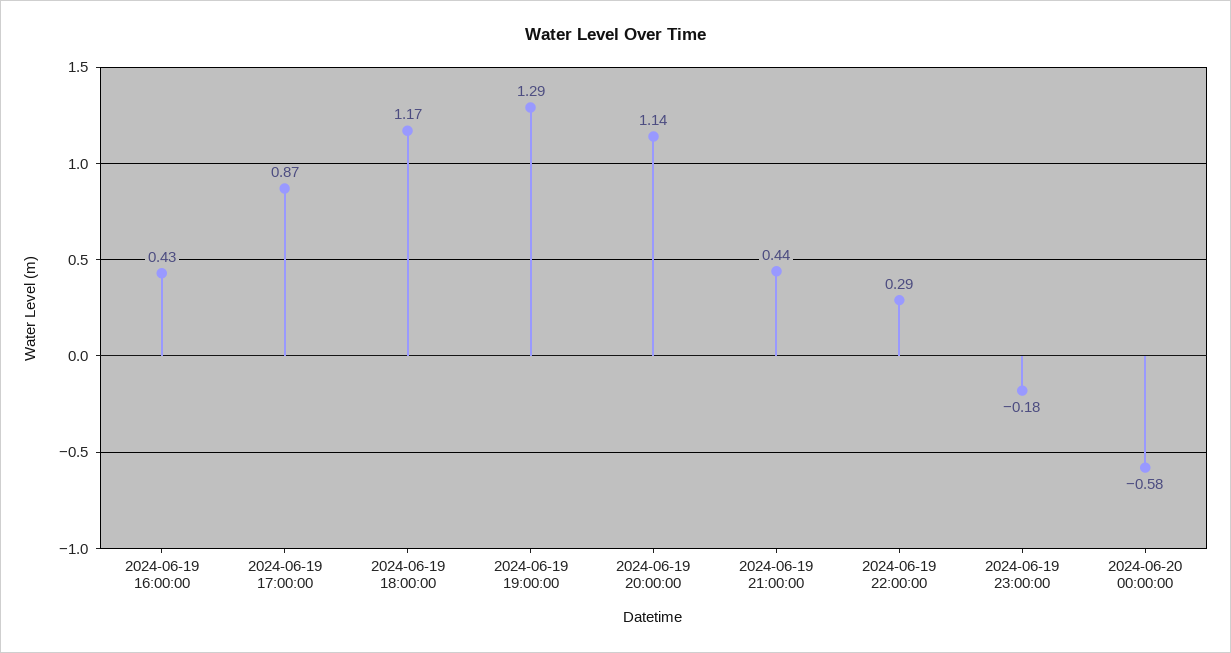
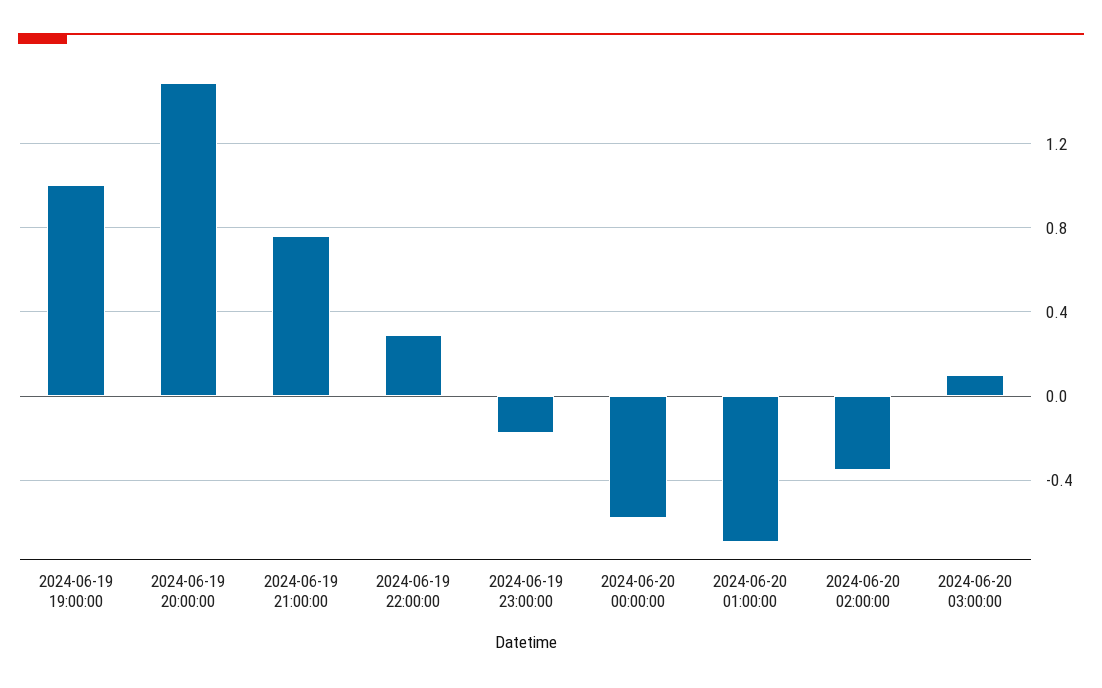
2024-06-19 16:00:00: 0.43 -> none
2024-06-19 17:00:00: 0.87 -> none
2024-06-19 18:00:00: 1.17 -> none
2024-06-19 19:00:00: 1.29 -> 1
2024-06-19 20:00:00: 1.14 -> 1.5
2024-06-19 21:00:00: 0.44 -> 0.75
2024-06-20 01:00:00: none -> -0.7
2024-06-20 02:00:00: none -> -0.35
2024-06-20 03:00:00: none -> 0.1

